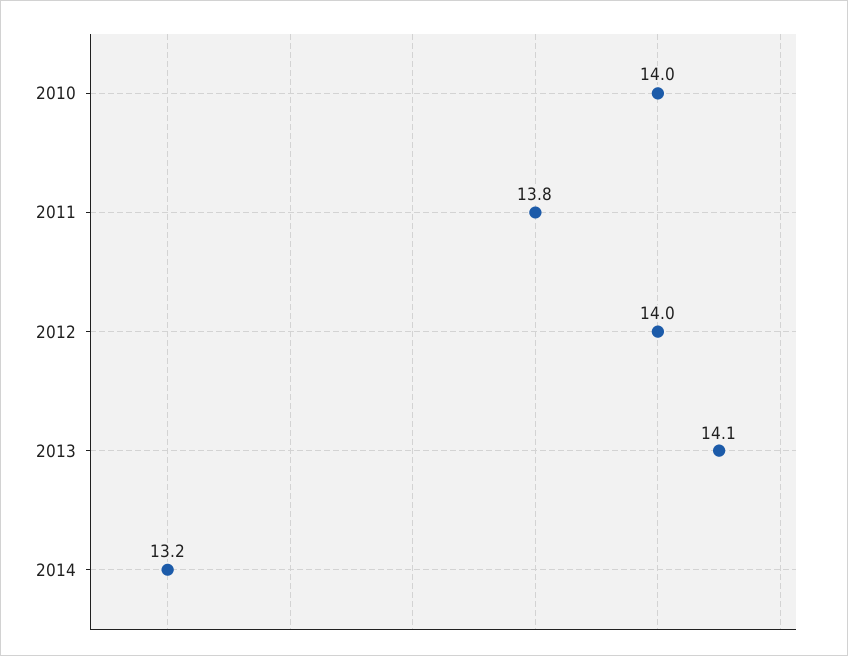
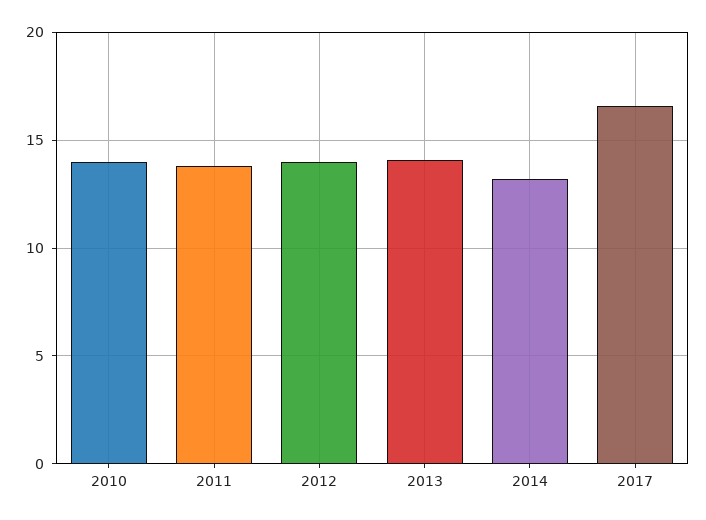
2017: none -> 16.5

